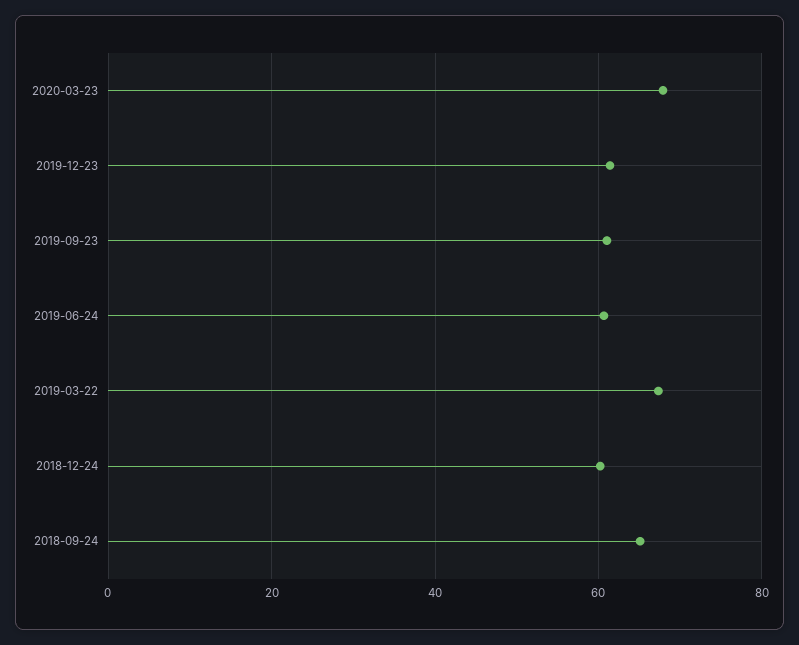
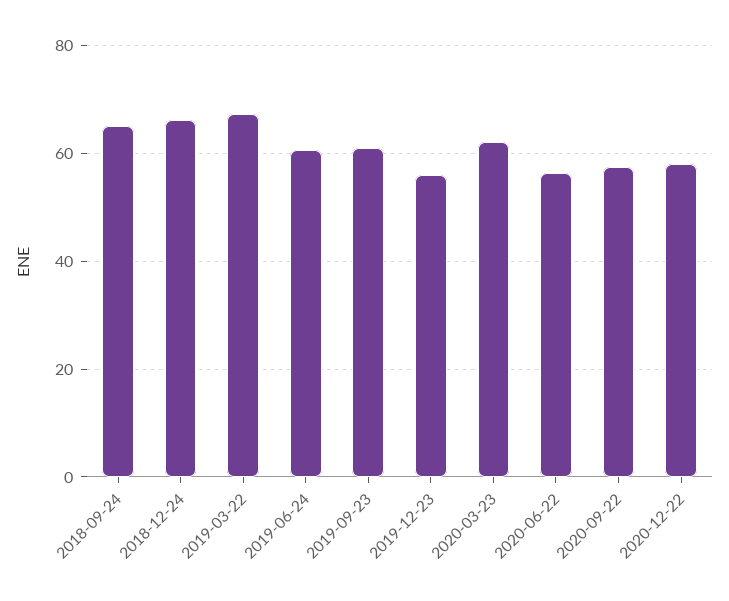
2020-03-23: 68 -> 62
2019-12-23: 62 -> 56
2018-12-24: 60 -> 66
2020-06-22: none -> 56
2020-09-22: none -> 58
2020-12-22: none -> 58

